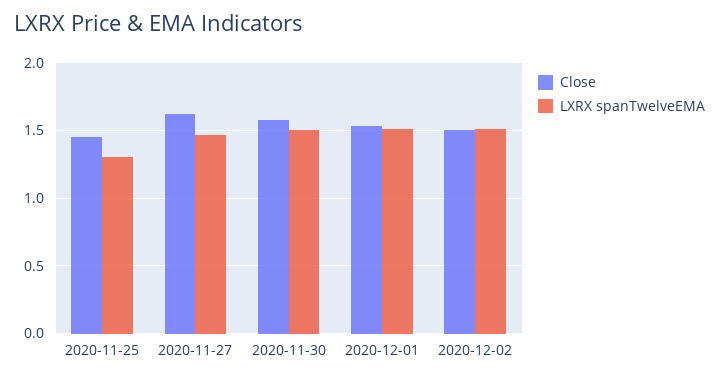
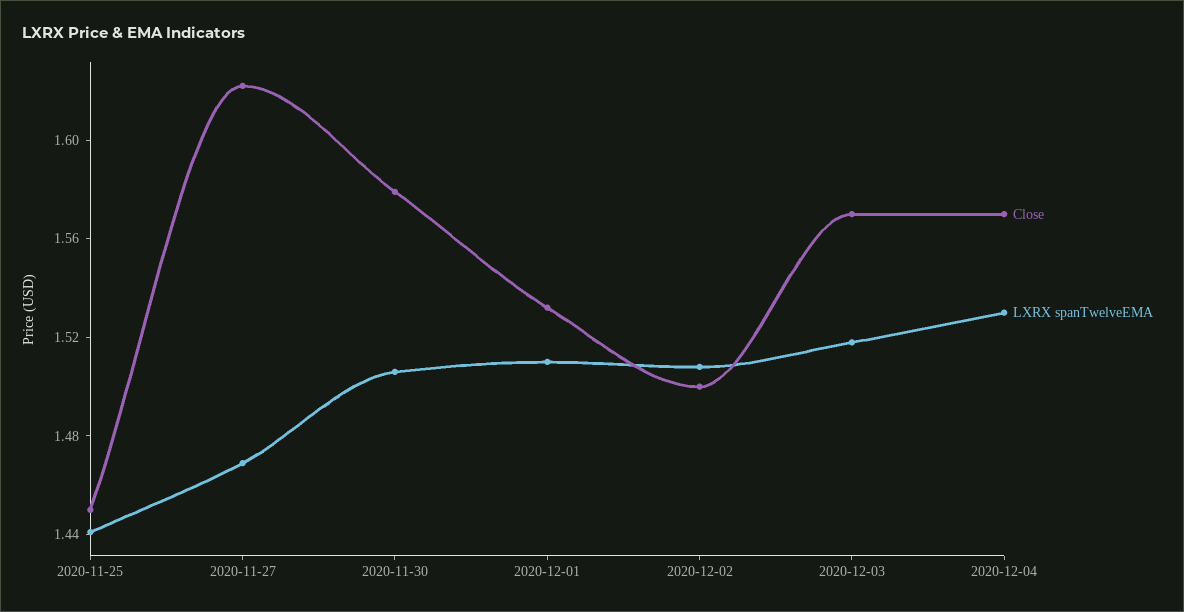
LXRX spanTwelveEMA, 2020-11-25: 1.3 -> 1.44
Close, 2020-12-03: none -> 1.57
LXRX spanTwelveEMA, 2020-12-03: none -> 1.52
Close, 2020-12-04: none -> 1.57
LXRX spanTwelveEMA, 2020-12-04: none -> 1.53

